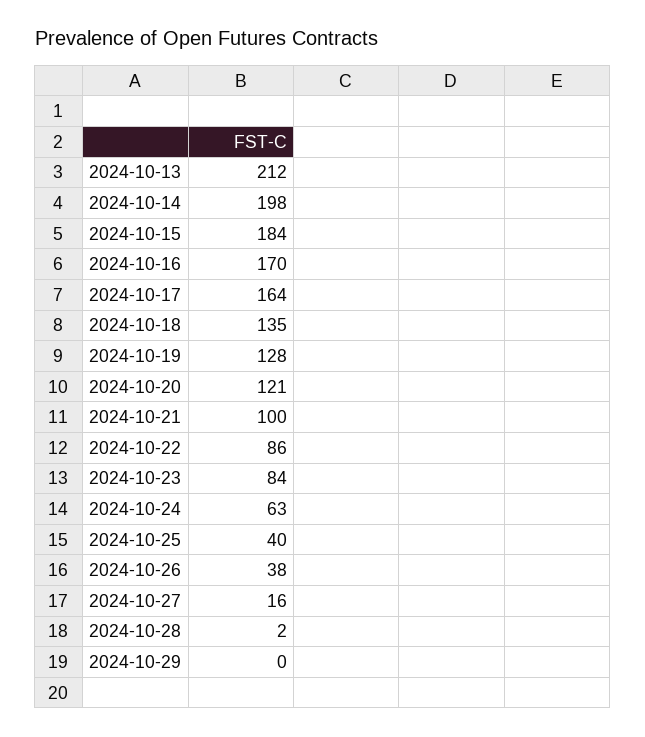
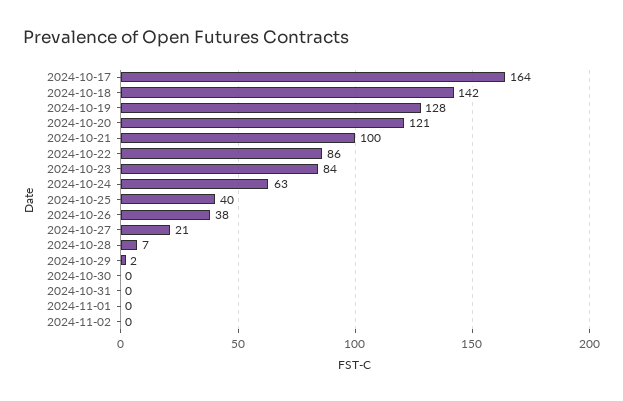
2024-10-13: 212 -> none
2024-10-14: 198 -> none
2024-10-15: 184 -> none
2024-10-16: 170 -> none
2024-10-18: 135 -> 142
2024-10-27: 16 -> 21
2024-10-28: 2 -> 7
2024-10-29: 0 -> 2
2024-10-30: none -> 0
2024-10-31: none -> 0
2024-11-01: none -> 0
2024-11-02: none -> 0

